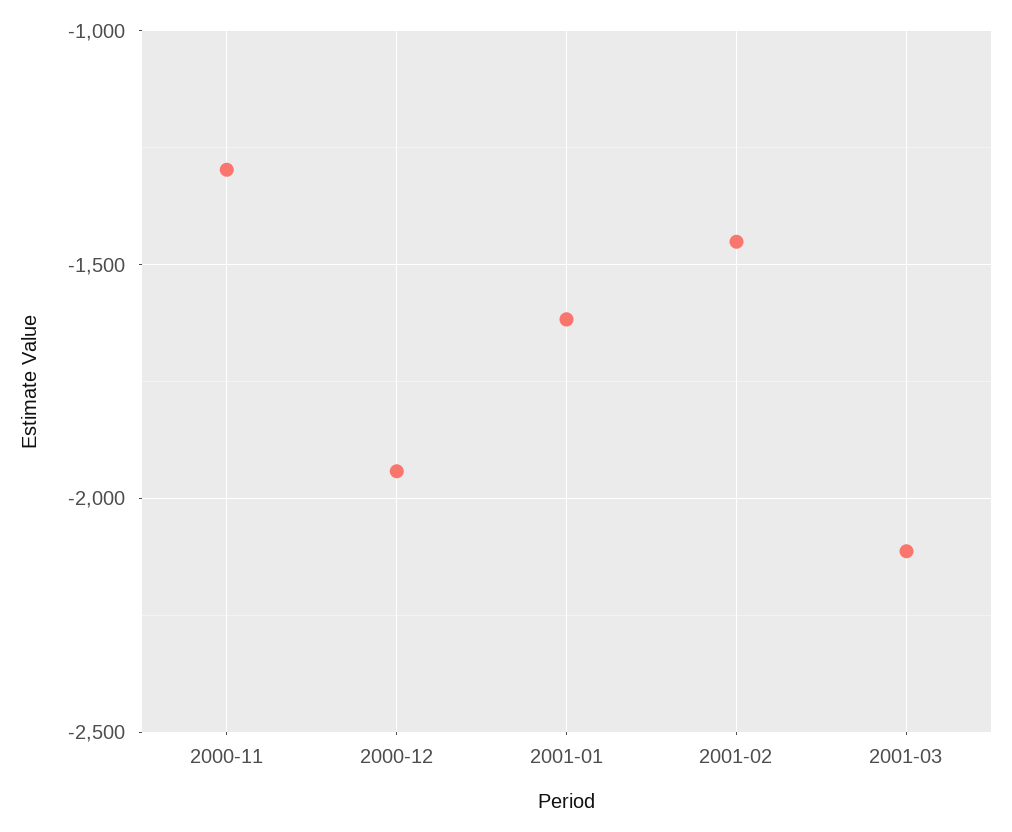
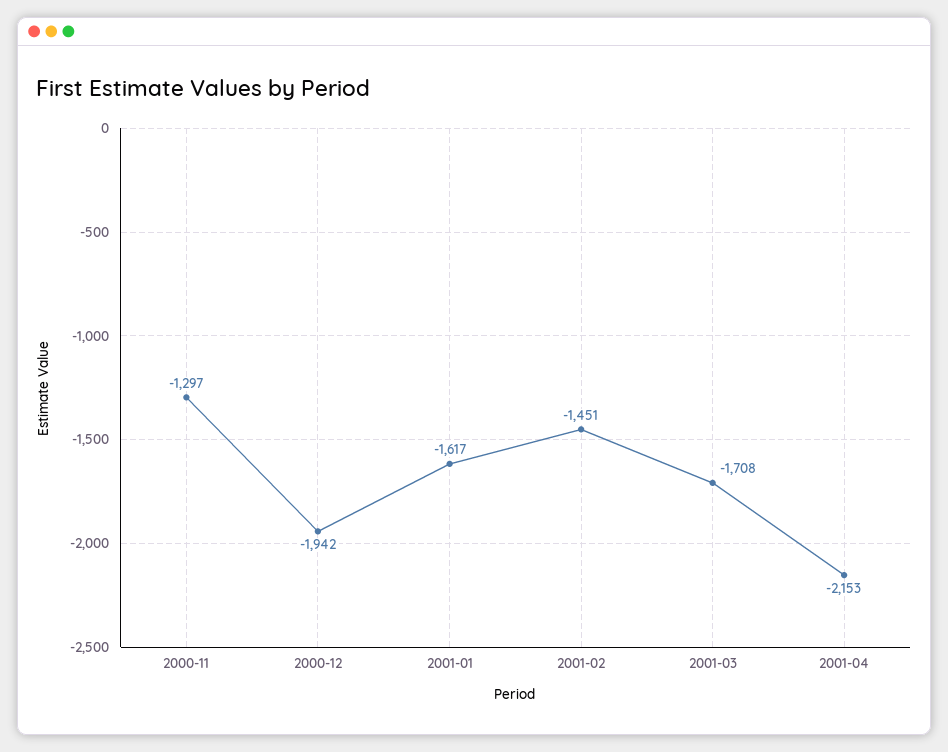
2001-03: -2100 -> -1708
2001-04: none -> -2153

